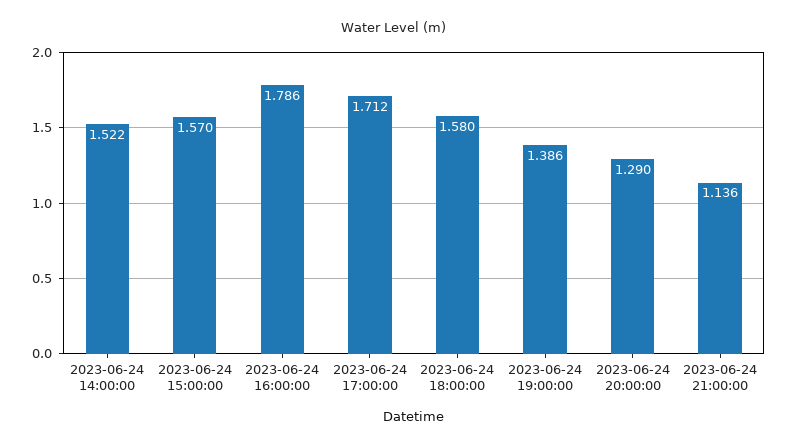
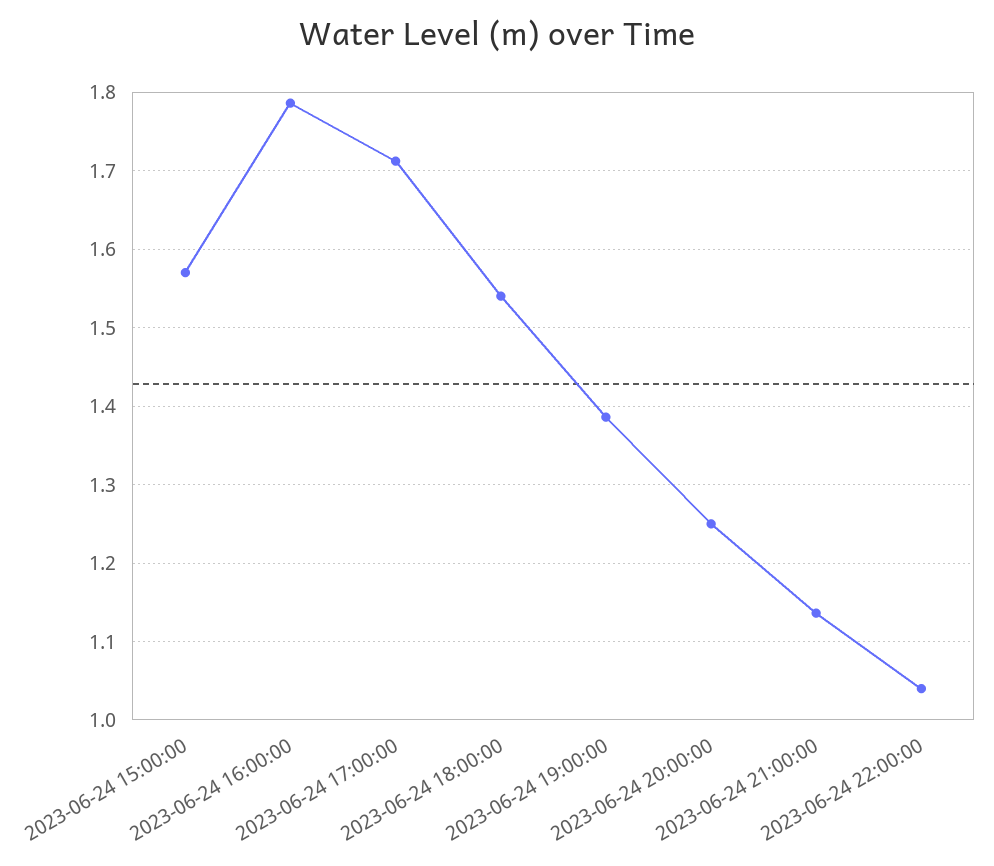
2023-06-24 14:00:00: 1.522 -> none
2023-06-24 18:00:00: 1.58 -> 1.54
2023-06-24 20:00:00: 1.29 -> 1.25
2023-06-24 22:00:00: none -> 1.04

